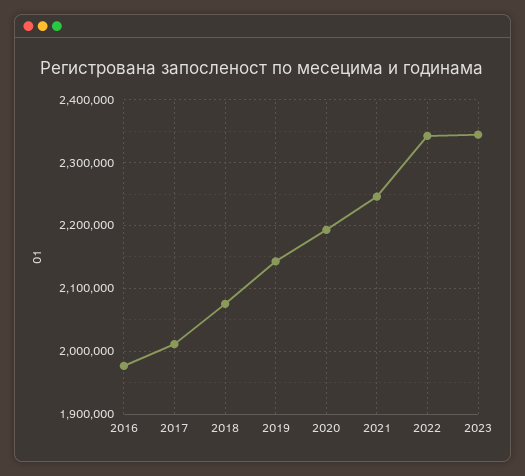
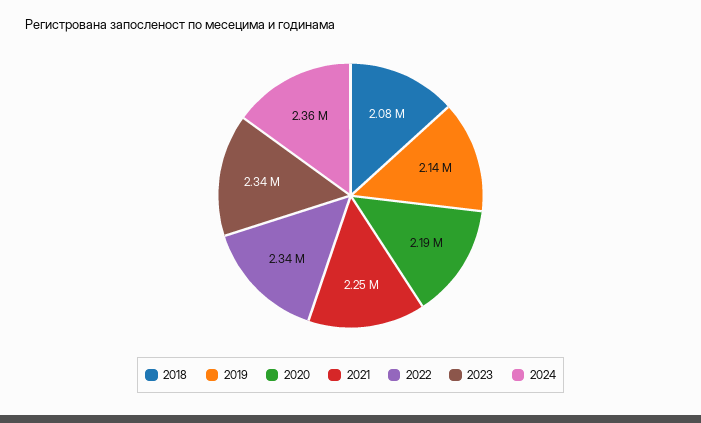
2016: 1980000 -> none
2017: 2010000 -> none
2024: none -> 2360000

